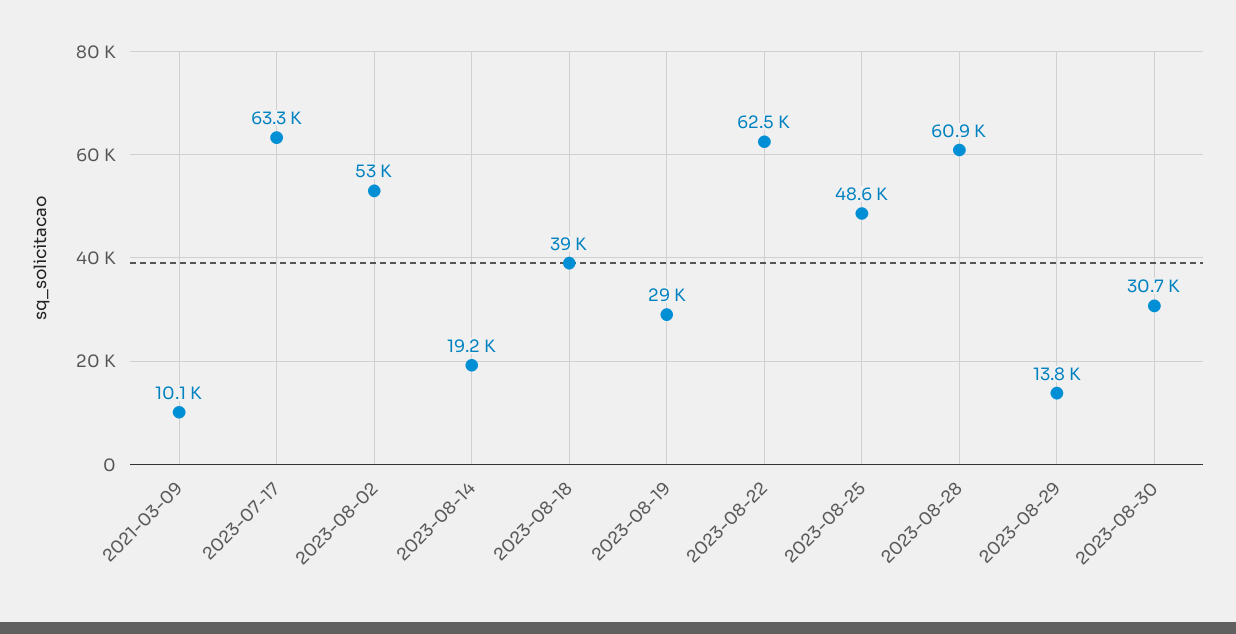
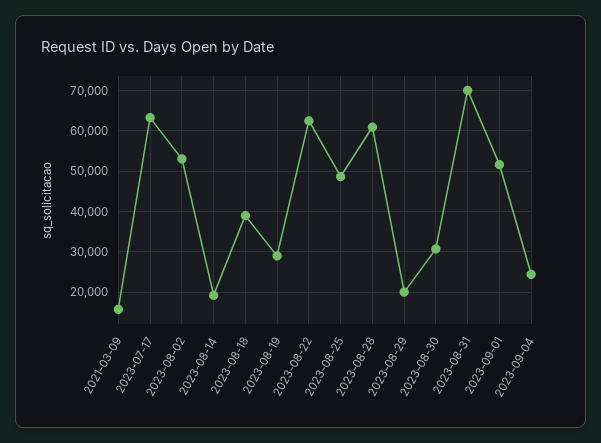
2021-03-09: 10100 -> 16000
2023-08-29: 13800 -> 20000
2023-08-31: none -> 70000
2023-09-01: none -> 52000
2023-09-04: none -> 24000

